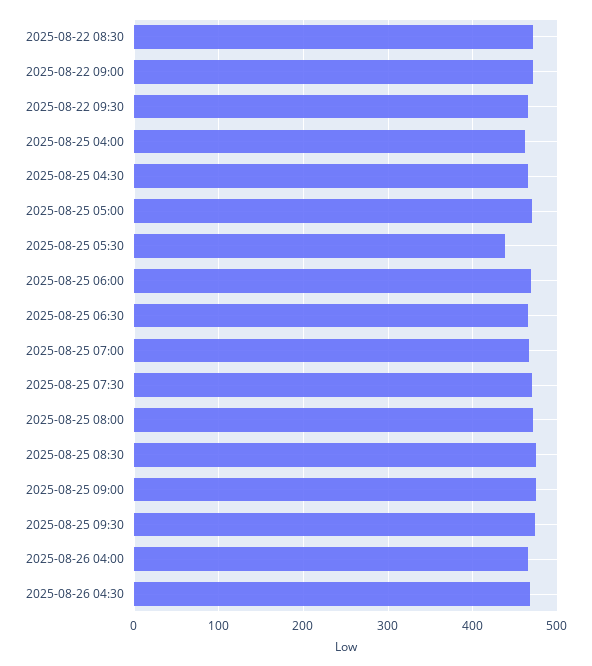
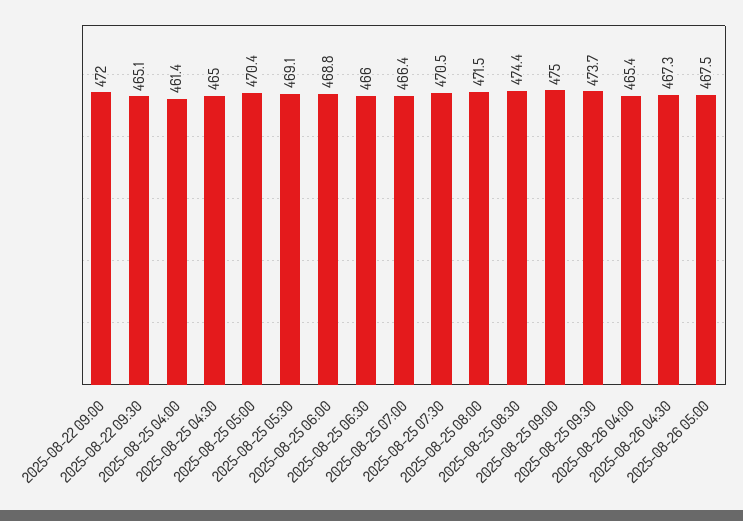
2025-08-22 08:30: 470 -> none
2025-08-25 05:30: 440 -> 469.1
2025-08-26 05:00: none -> 467.5

